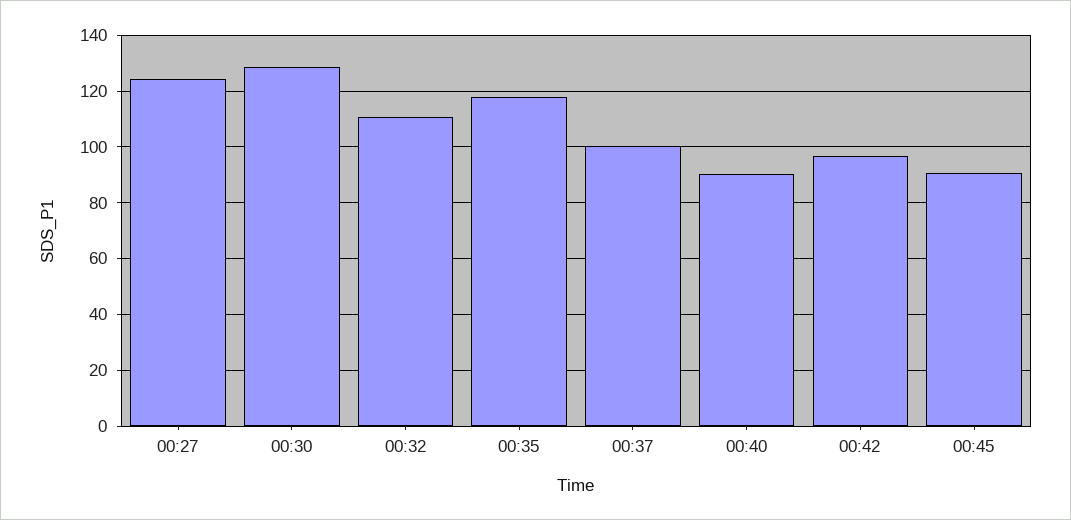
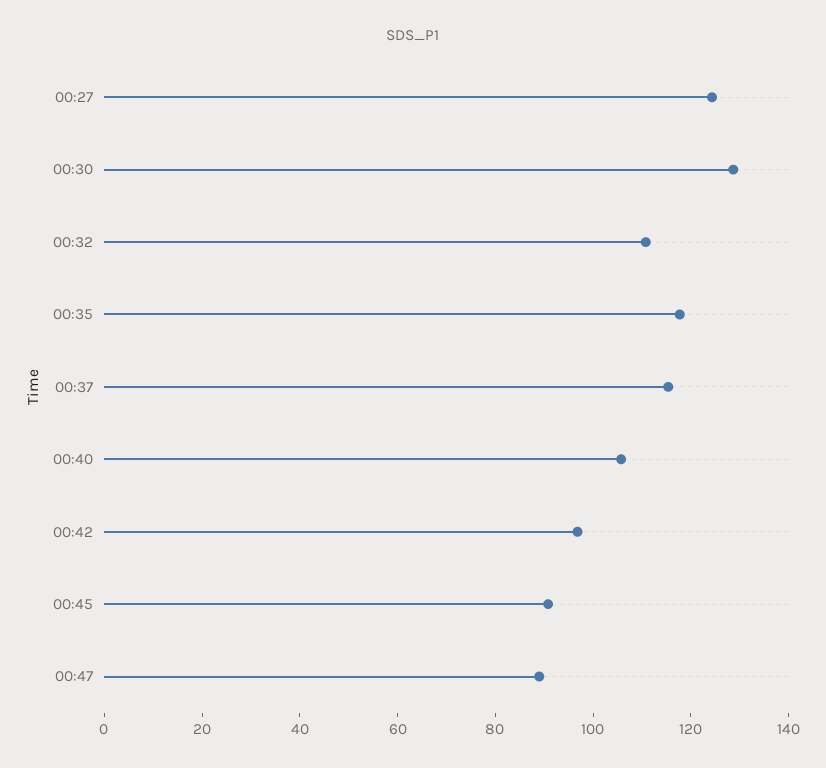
00:37: 100 -> 115
00:40: 90 -> 105
00:47: none -> 90

